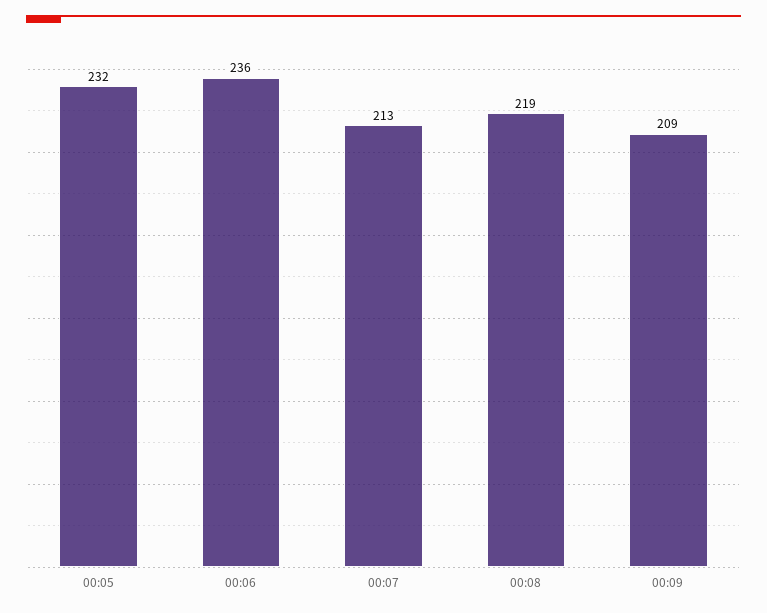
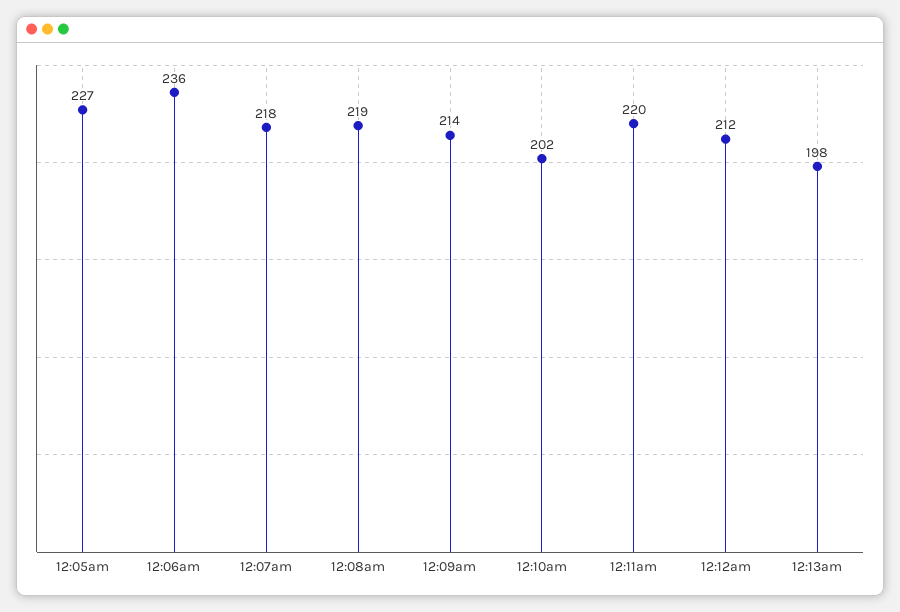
00:05: 232 -> 227
00:07: 213 -> 218
00:09: 209 -> 214
12:10am: none -> 202
12:11am: none -> 220
12:12am: none -> 212
12:13am: none -> 198

